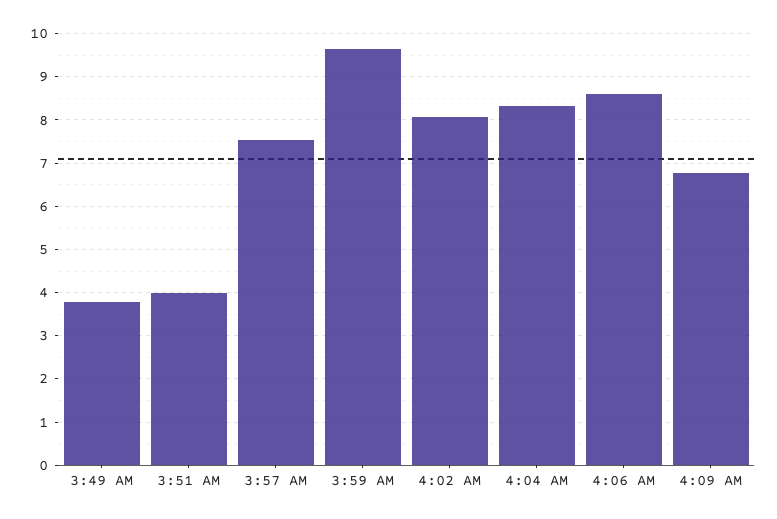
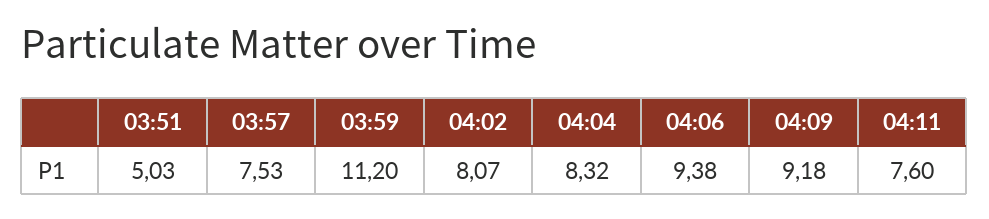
3:49 AM: 3.8 -> none
3:51 AM: 4 -> 5.03
3:59 AM: 9.6 -> 11.2
4:06 AM: 8.6 -> 9.38
4:09 AM: 6.8 -> 9.18
04:11: none -> 7.6

